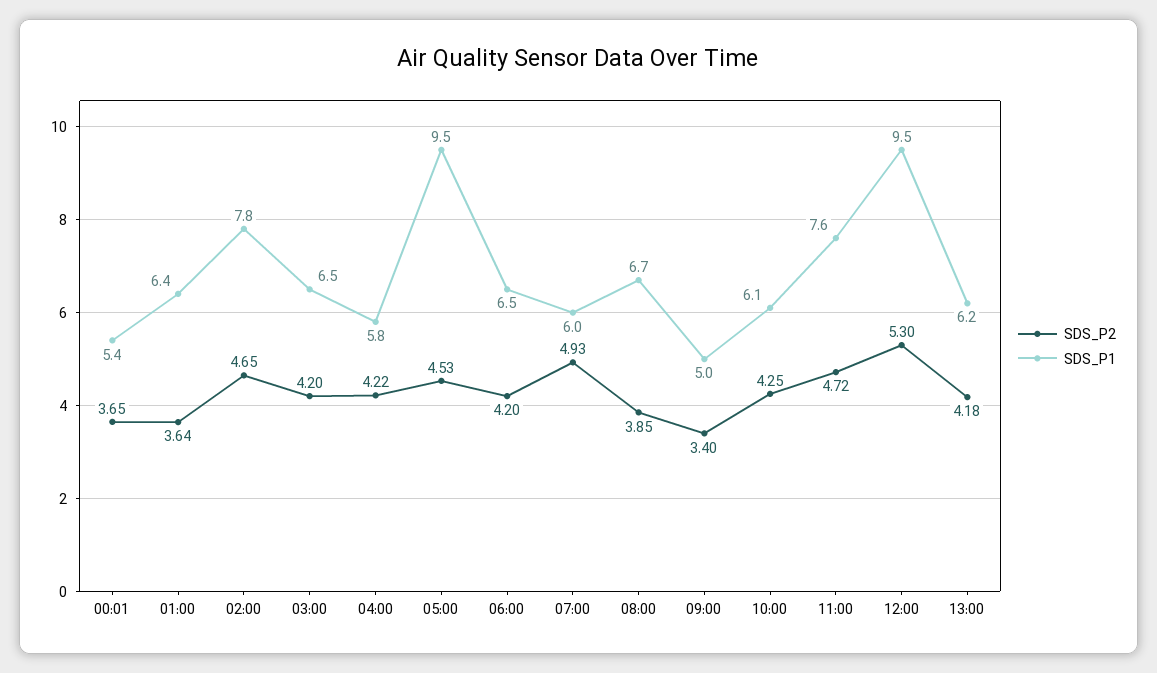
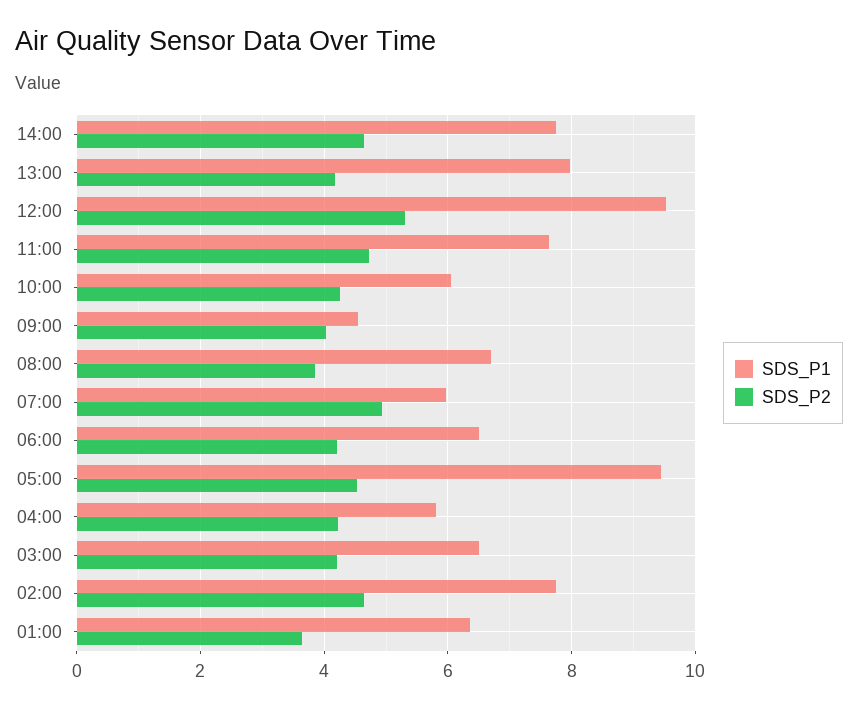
SDS_P2, 00:01: 3.65 -> none
SDS_P1, 00:01: 5.4 -> none
SDS_P2, 09:00: 3.4 -> 4
SDS_P1, 09:00: 5 -> 4.6
SDS_P1, 13:00: 6.2 -> 8
SDS_P1, 14:00: none -> 7.8
SDS_P2, 14:00: none -> 4.6

